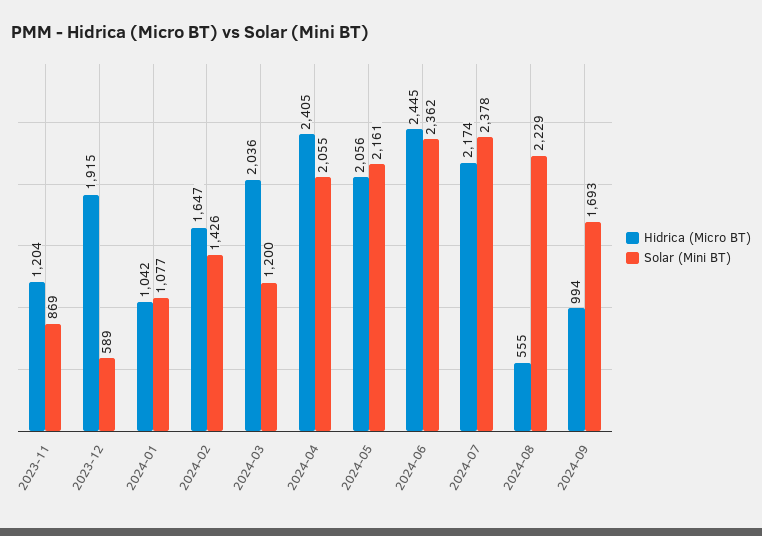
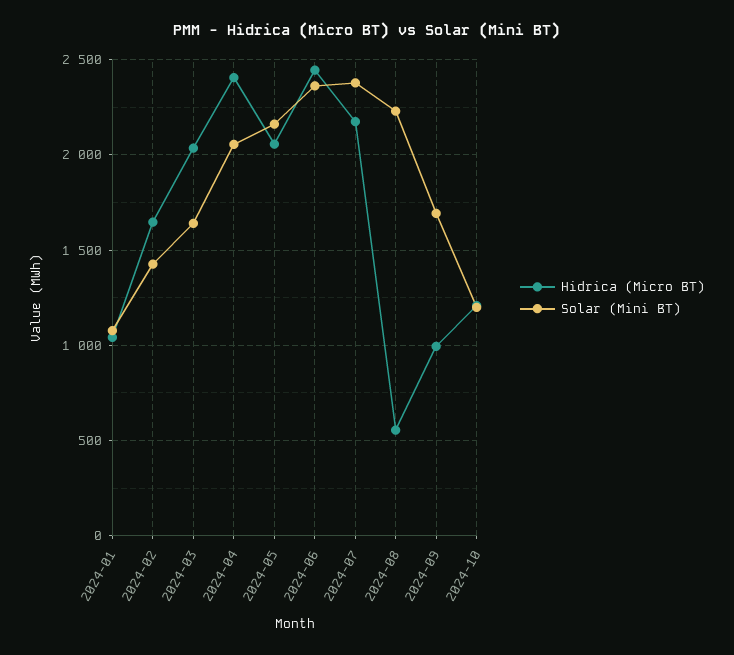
Hidrica (Micro BT), 2023-11: 1204 -> none
Solar (Mini BT), 2023-11: 869 -> none
Hidrica (Micro BT), 2023-12: 1915 -> none
Solar (Mini BT), 2023-12: 589 -> none
Solar (Mini BT), 2024-03: 1200 -> 1650
Hidrica (Micro BT), 2024-10: none -> 1200
Solar (Mini BT), 2024-10: none -> 1200

